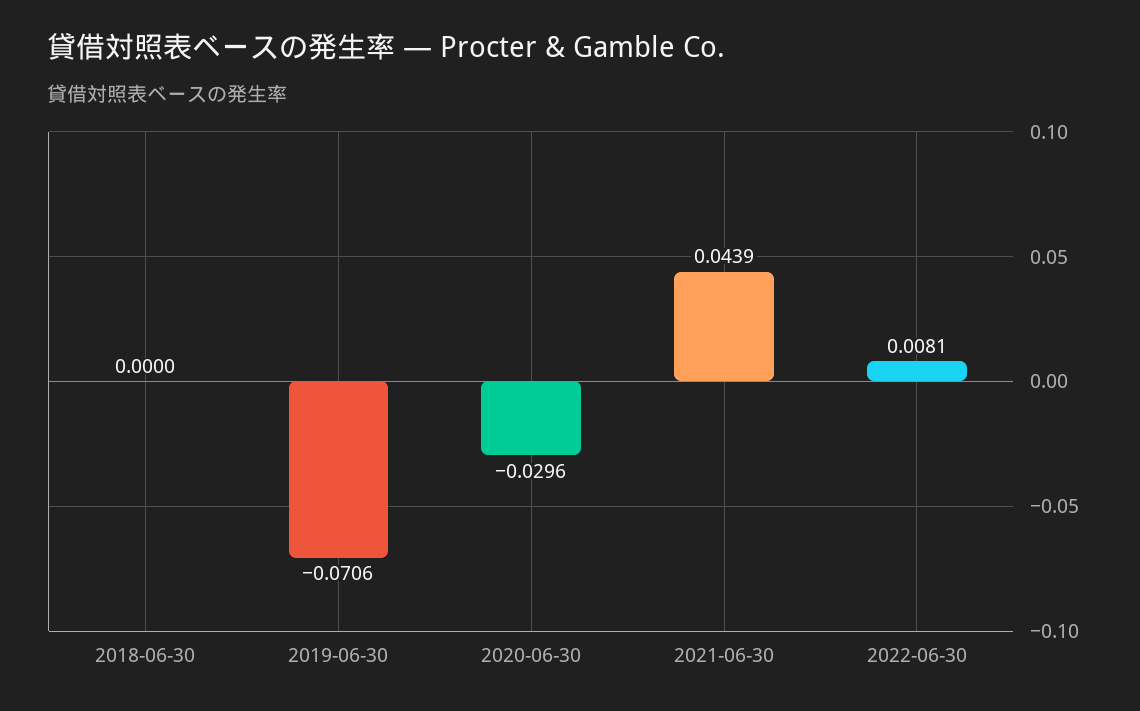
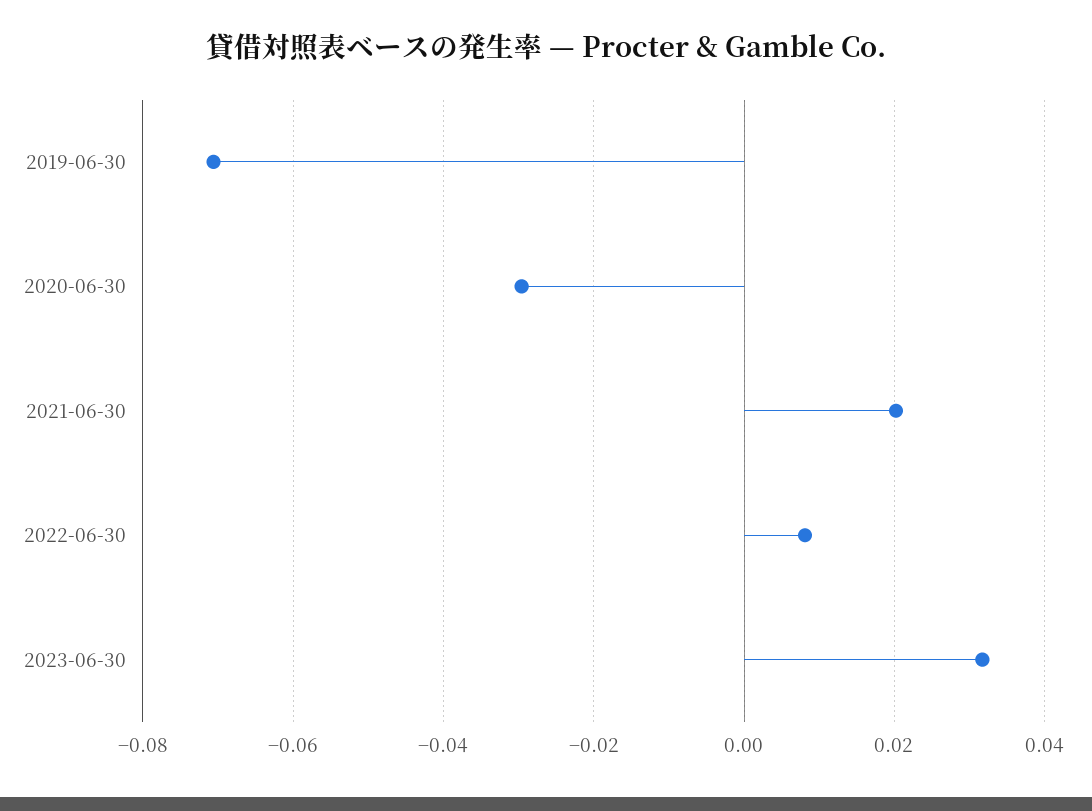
2018-06-30: 0 -> none
2021-06-30: 0.0439 -> 0.02
2023-06-30: none -> 0.032

